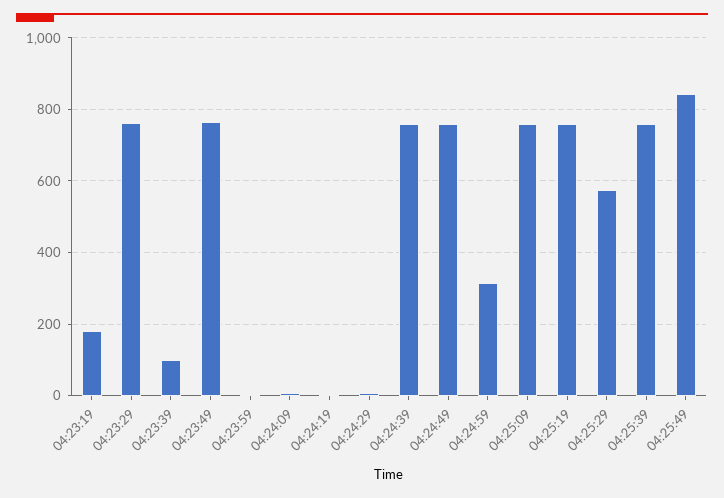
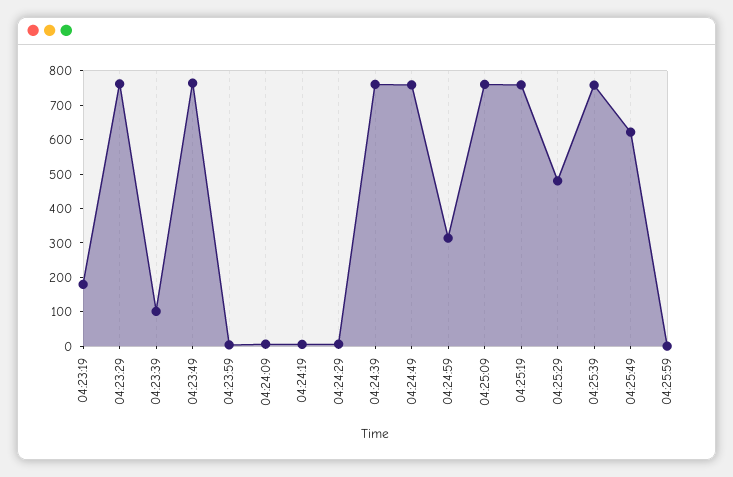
04:25:29: 580 -> 475
04:25:49: 840 -> 625
04:25:59: none -> 0

